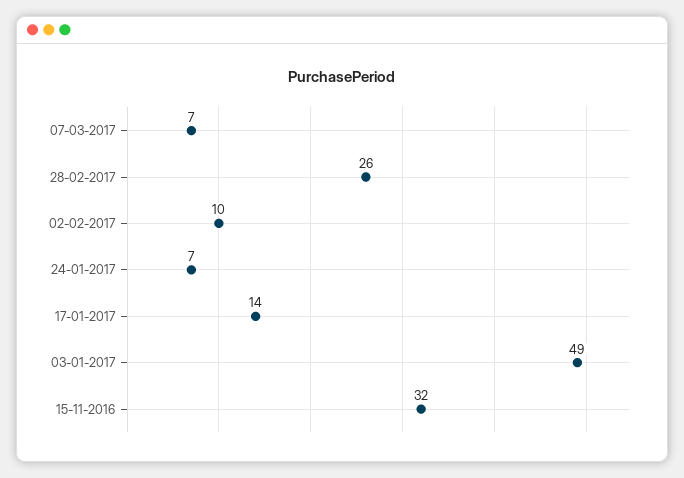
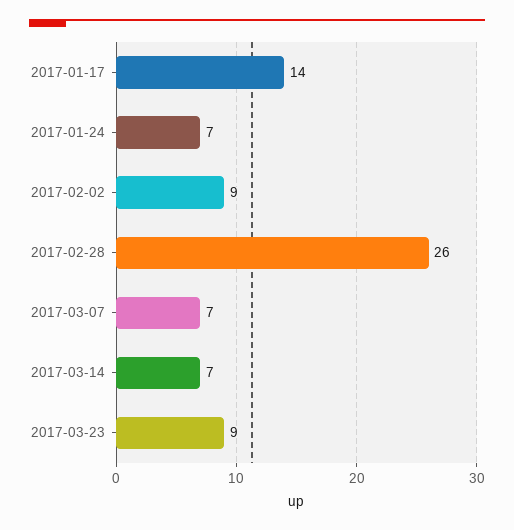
02-02-2017: 10 -> 9
03-01-2017: 49 -> none
15-11-2016: 32 -> none
2017-03-14: none -> 7
2017-03-23: none -> 9

